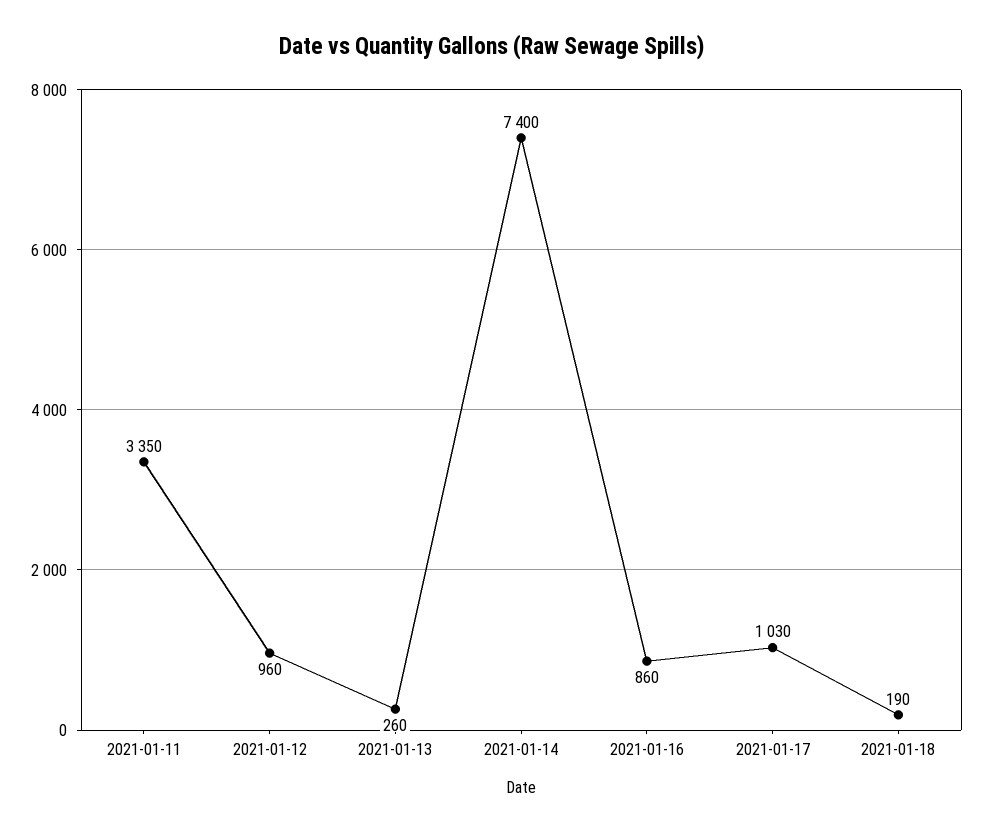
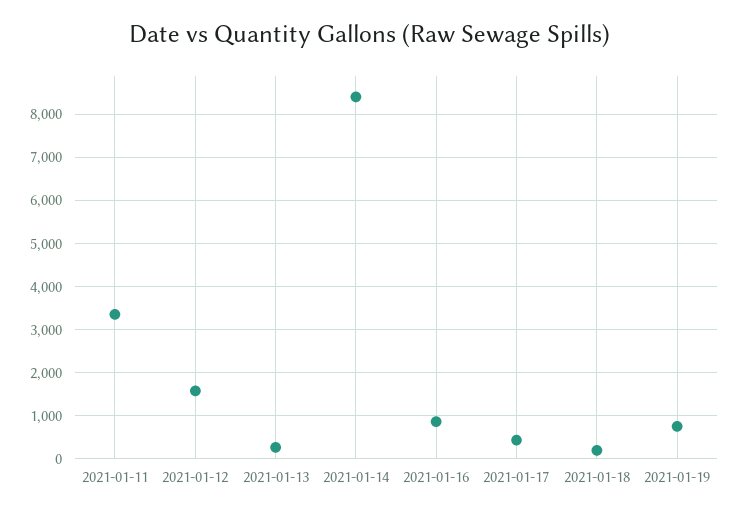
2021-01-12: 960 -> 1600
2021-01-14: 7400 -> 8400
2021-01-17: 1030 -> 400
2021-01-19: none -> 800

